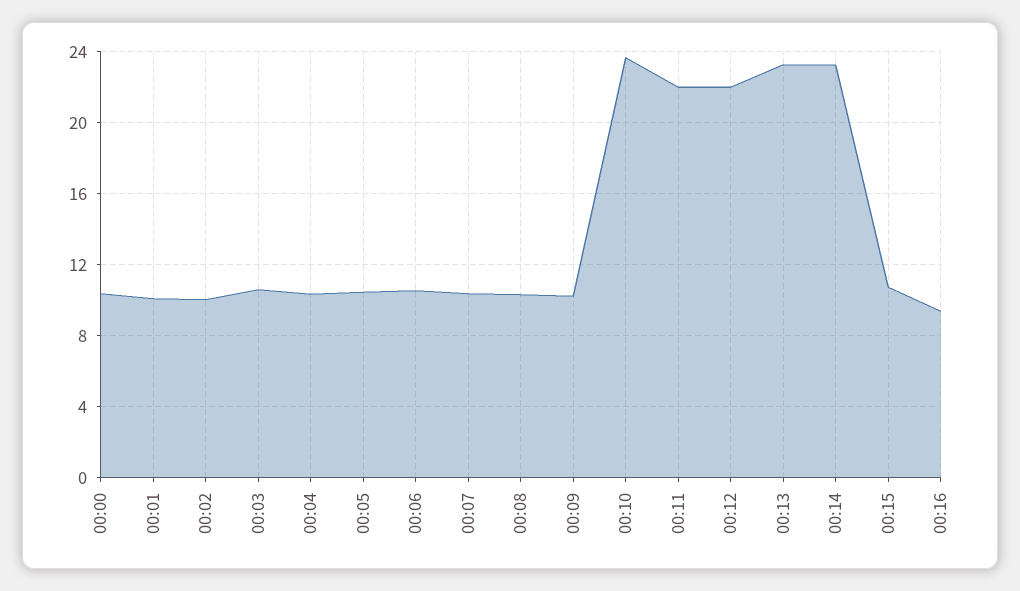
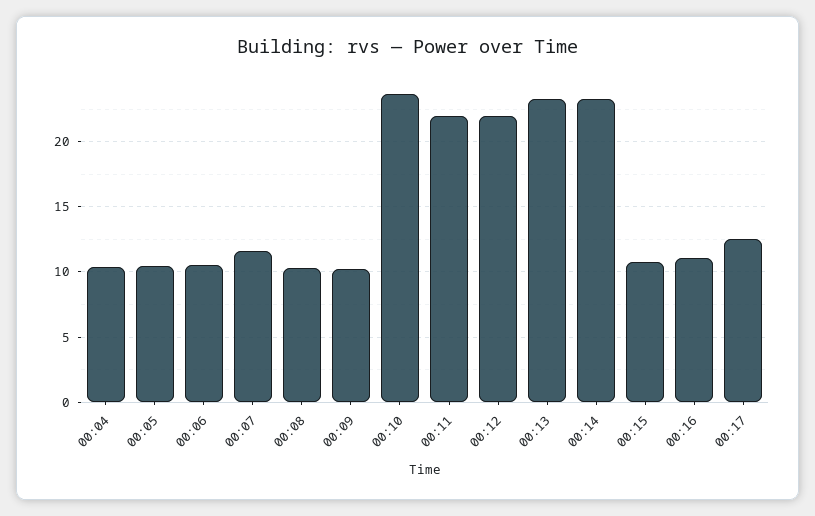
00:00: 10.5 -> none
00:01: 10 -> none
00:02: 10 -> none
00:03: 10.5 -> none
00:07: 10.5 -> 11.5
00:16: 9.5 -> 11
00:17: none -> 12.5

